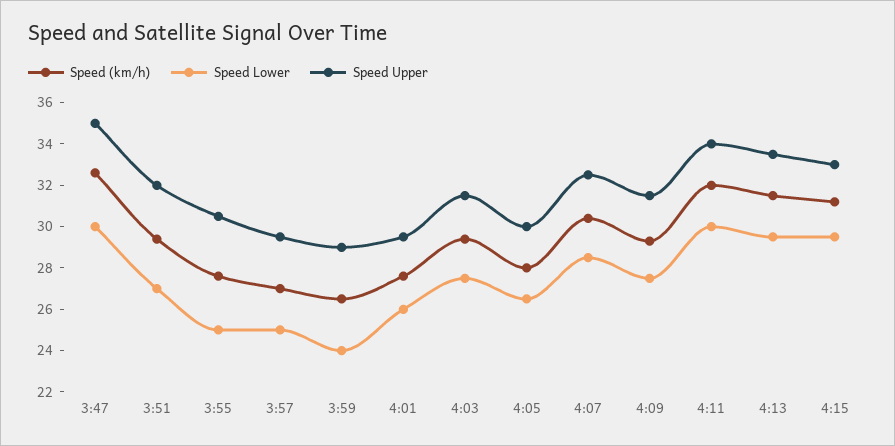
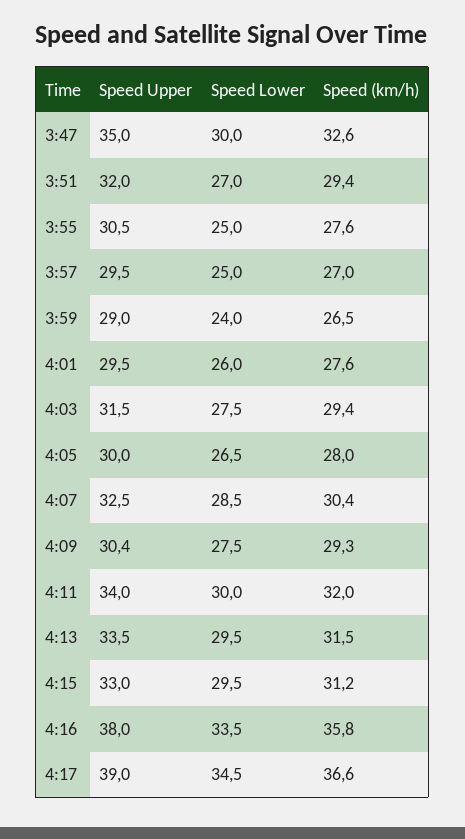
Speed Upper, 4:09: 31.5 -> 30.4
Speed Upper, 4:16: none -> 38
Speed Lower, 4:16: none -> 33.5
Speed (km/h), 4:16: none -> 35.8
Speed Upper, 4:17: none -> 39
Speed Lower, 4:17: none -> 34.5
Speed (km/h), 4:17: none -> 36.6

